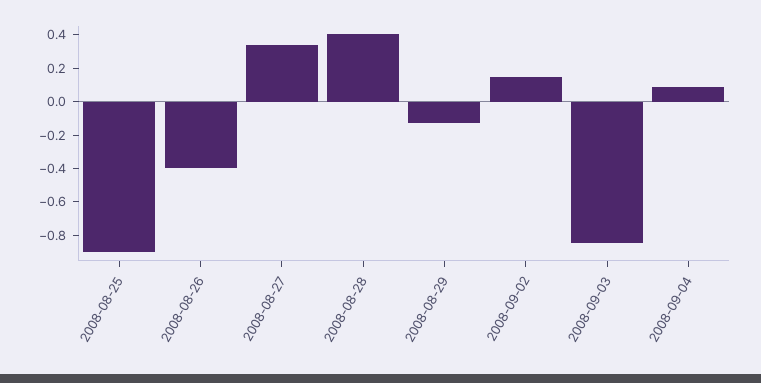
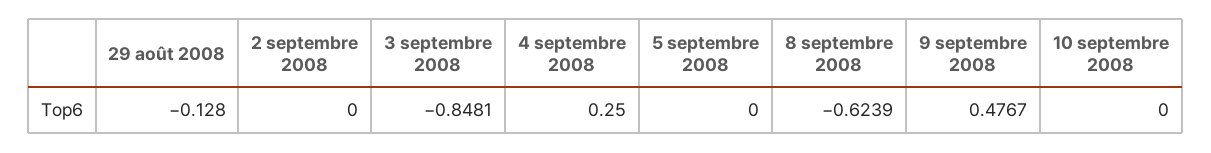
2008-08-25: -0.9 -> none
2008-08-26: -0.4 -> none
2008-08-27: 0.35 -> none
2008-08-28: 0.4 -> none
2008-09-02: 0.15 -> 0
2008-09-04: 0.1 -> 0.25
5 septembre 2008: none -> 0
8 septembre 2008: none -> -0.6239
9 septembre 2008: none -> 0.4767
10 septembre 2008: none -> 0

